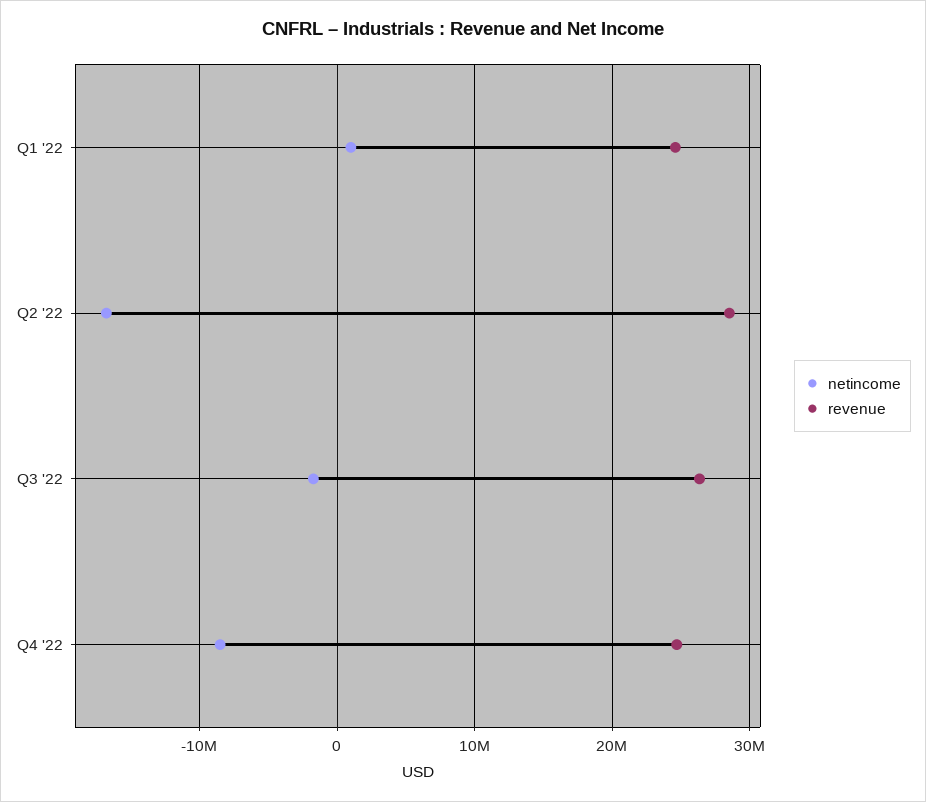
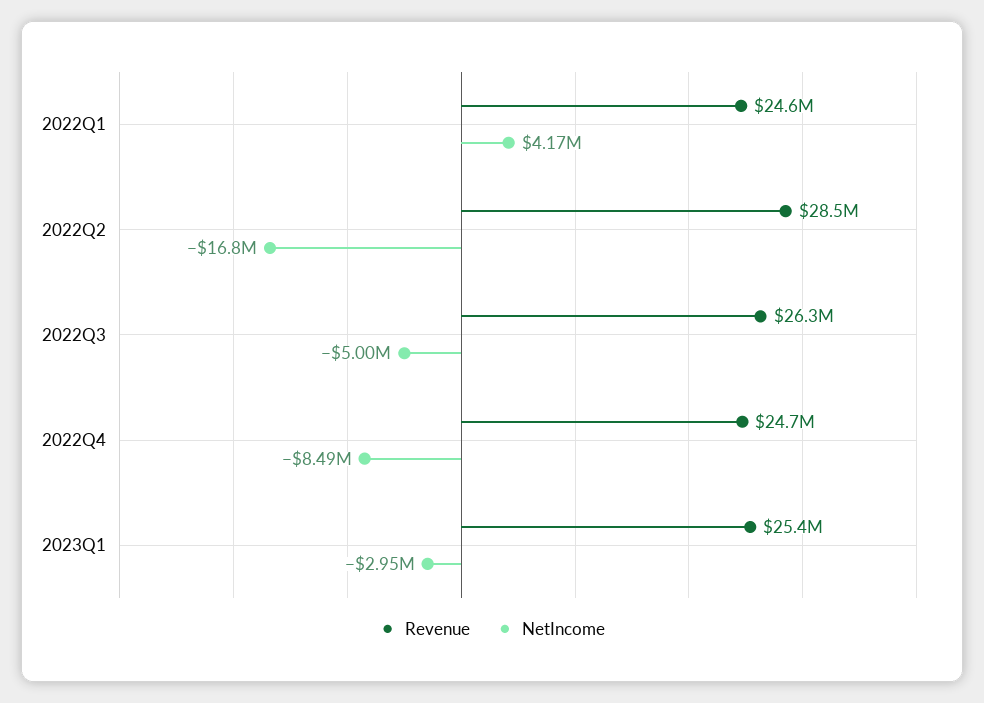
netincome, Q1 '22: 1000000 -> 4170000
netincome, Q3 '22: -2000000 -> -5000000
revenue, 2023Q1: none -> 25400000
netincome, 2023Q1: none -> -2950000

